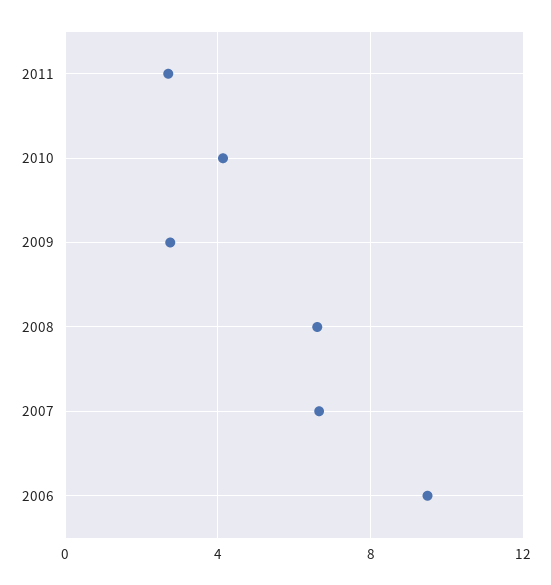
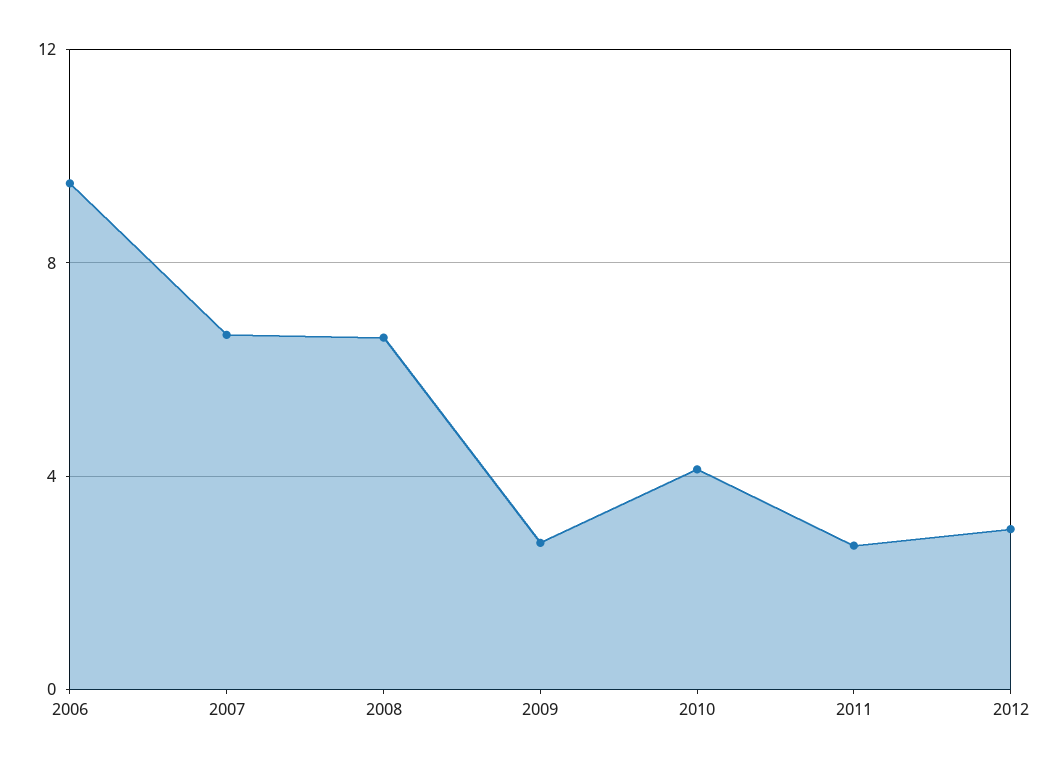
2012: none -> 3

